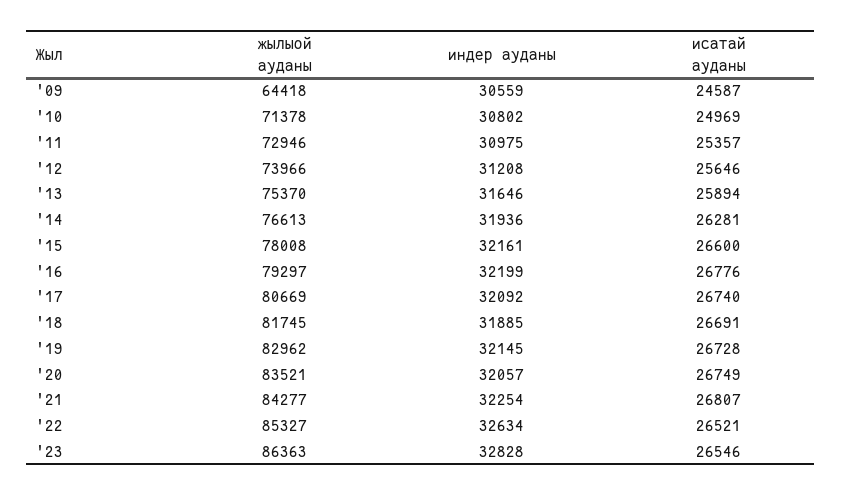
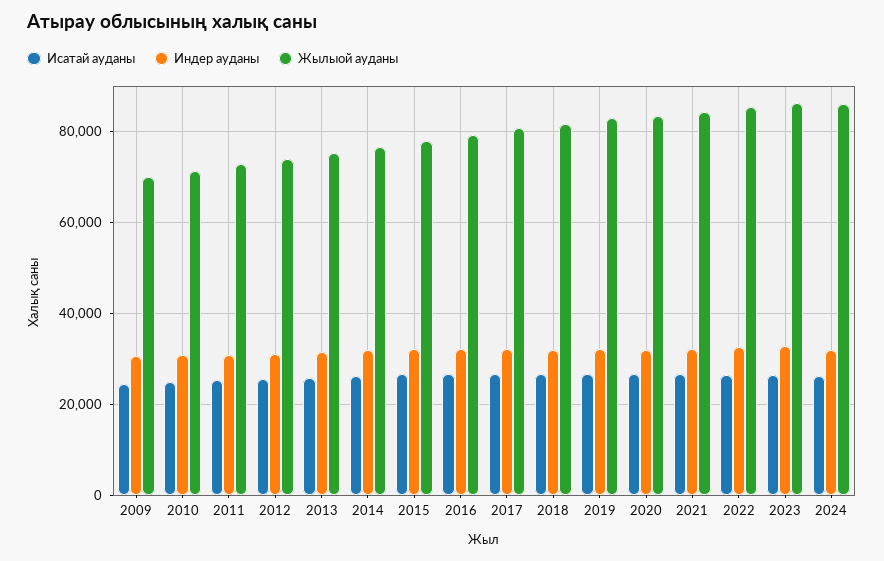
жылыой ауданы, '09: 64418 -> 70000
исатай ауданы, 2024: none -> 26000
индер ауданы, 2024: none -> 32000
жылыой ауданы, 2024: none -> 86000

